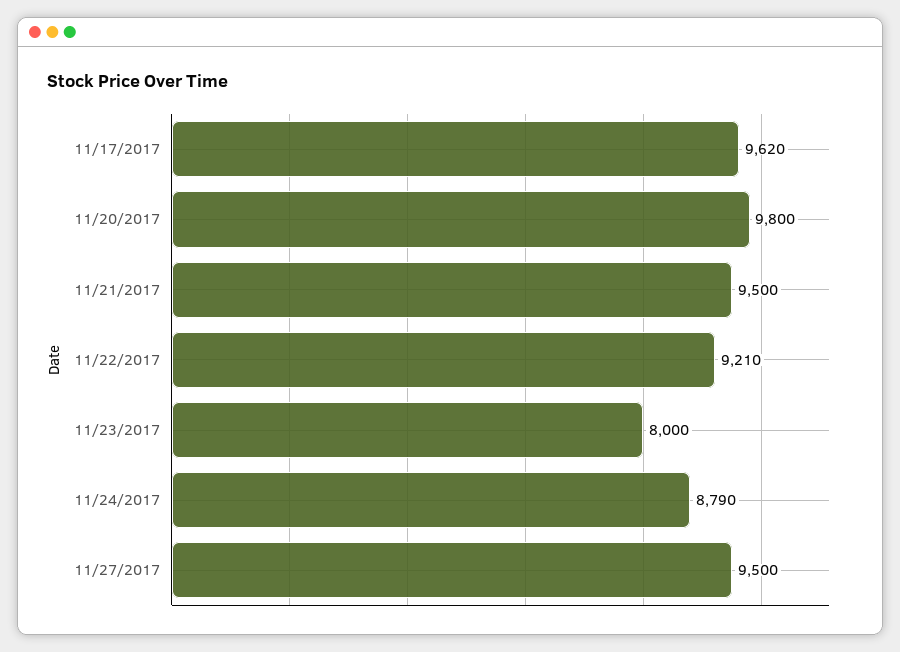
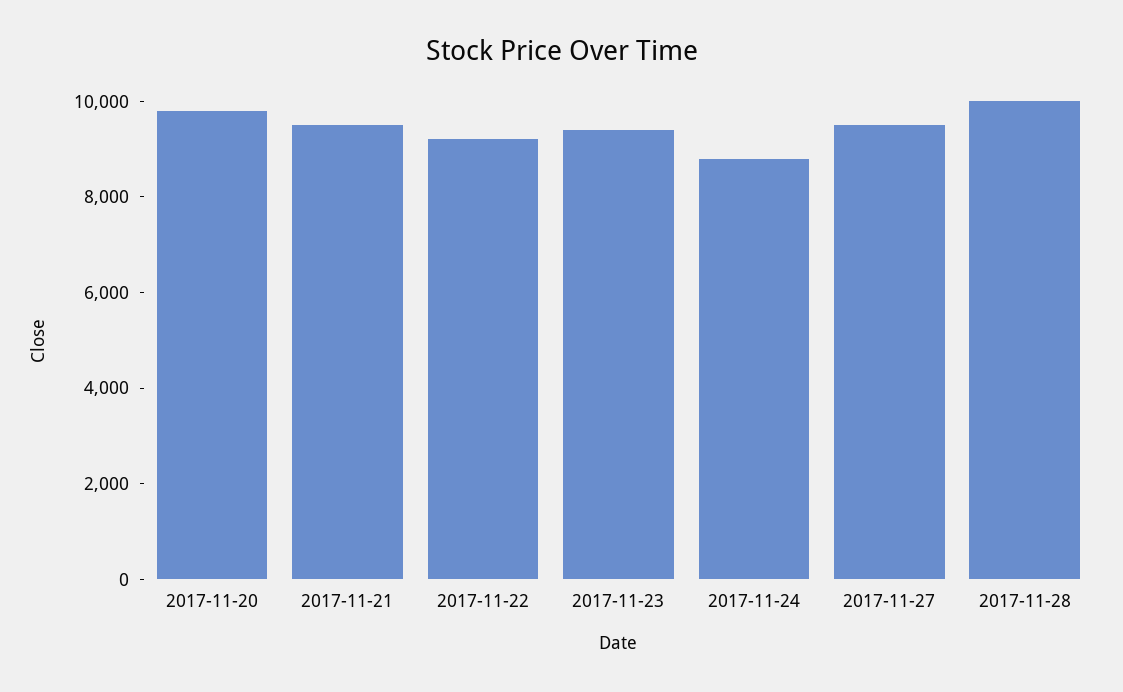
11/17/2017: 9620 -> none
11/23/2017: 8000 -> 9500
2017-11-28: none -> 10000

